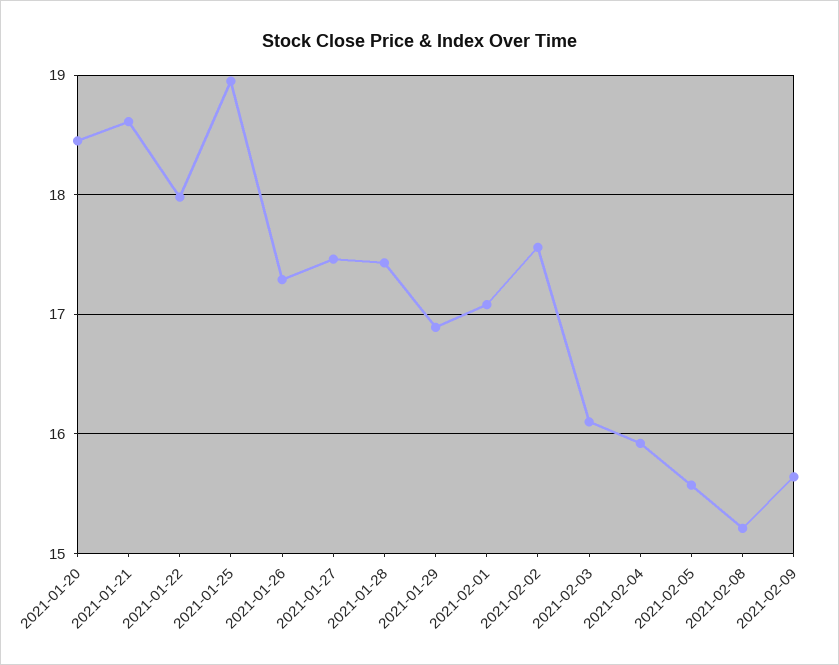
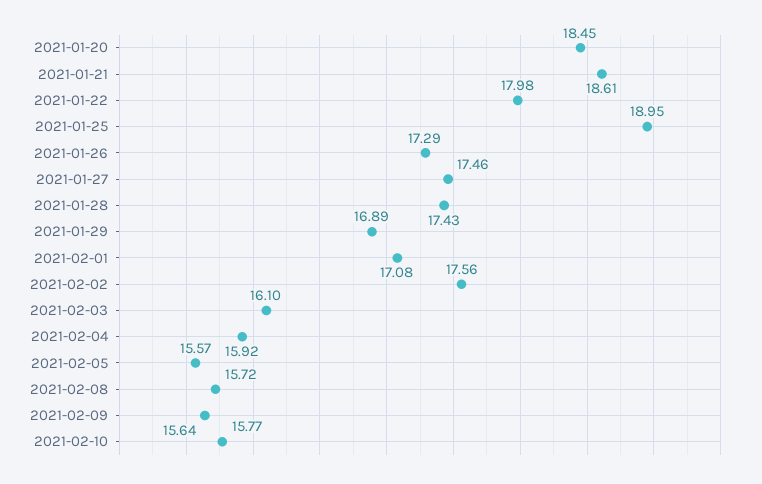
2021-02-08: 15.2 -> 15.72
2021-02-10: none -> 15.77

